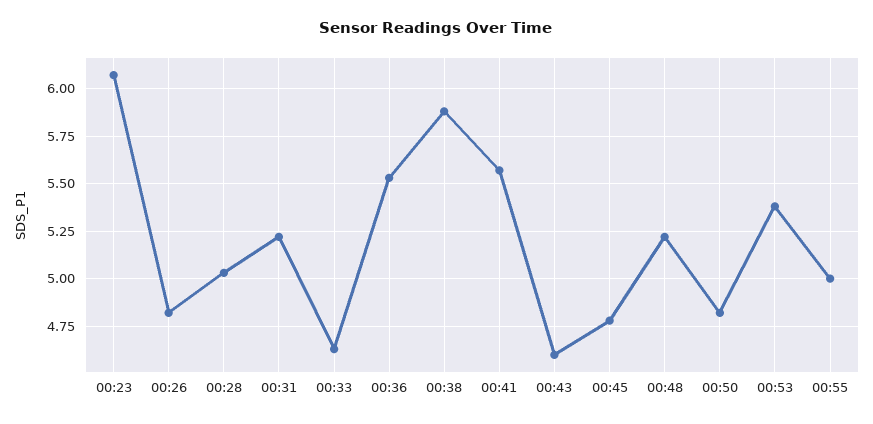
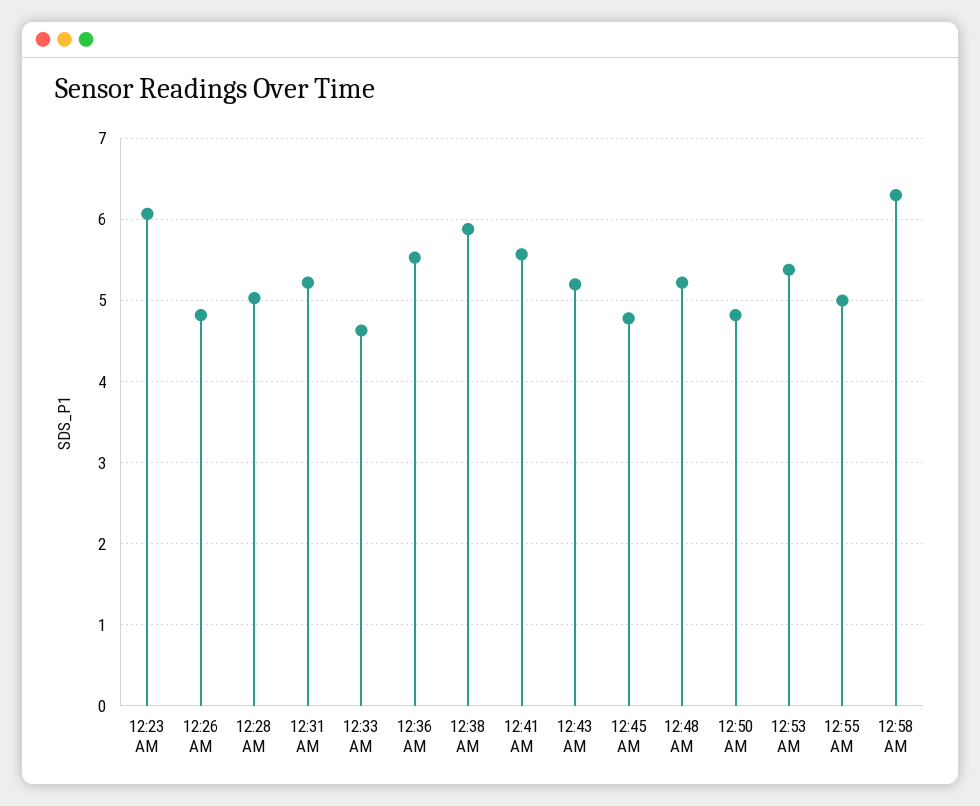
00:43: 4.6 -> 5.2
12:58 AM: none -> 6.3

